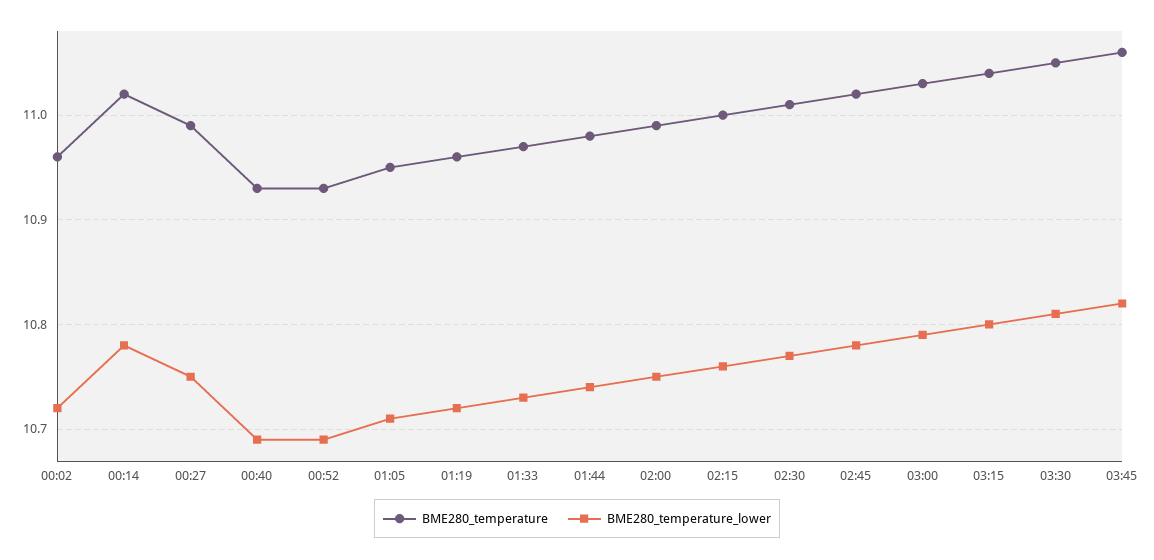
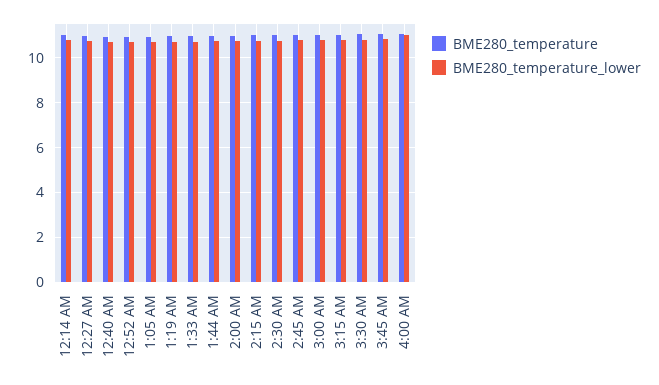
BME280_temperature, 00:02: 10.96 -> none
BME280_temperature_lower, 00:02: 10.72 -> none
BME280_temperature, 4:00 AM: none -> 11
BME280_temperature_lower, 4:00 AM: none -> 11

